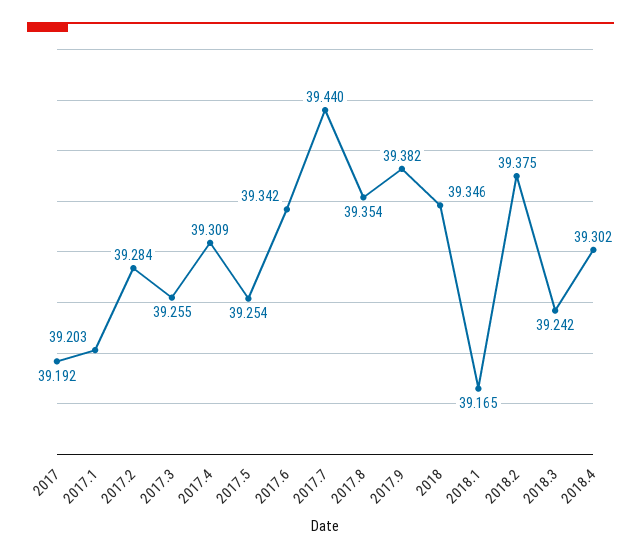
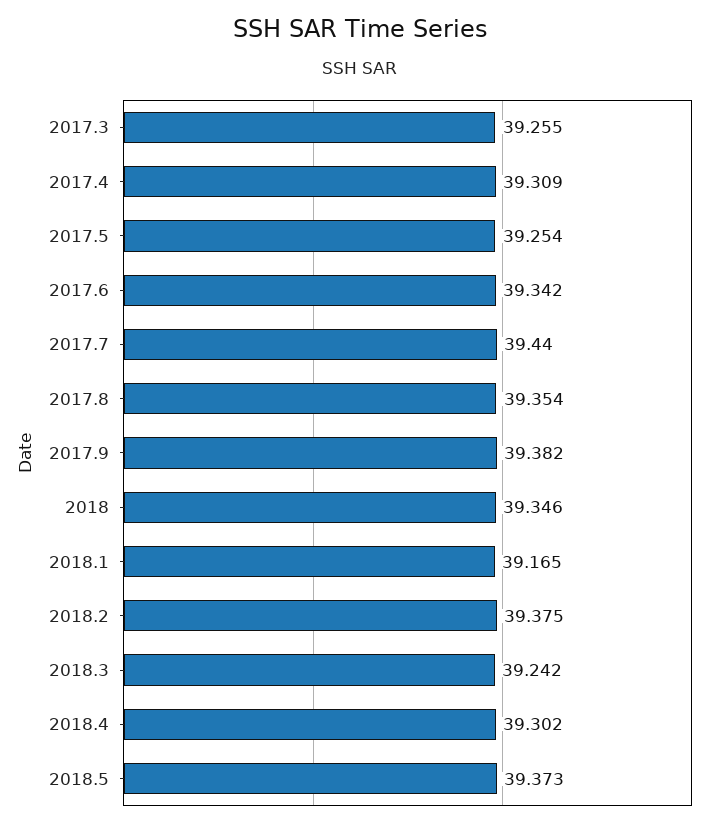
2017: 39.192 -> none
2017.1: 39.203 -> none
2017.2: 39.284 -> none
2018.5: none -> 39.373

